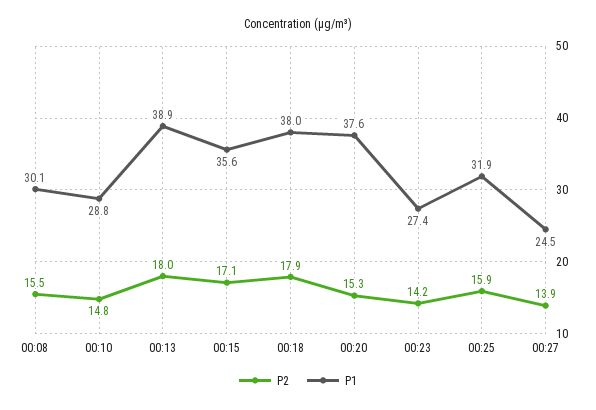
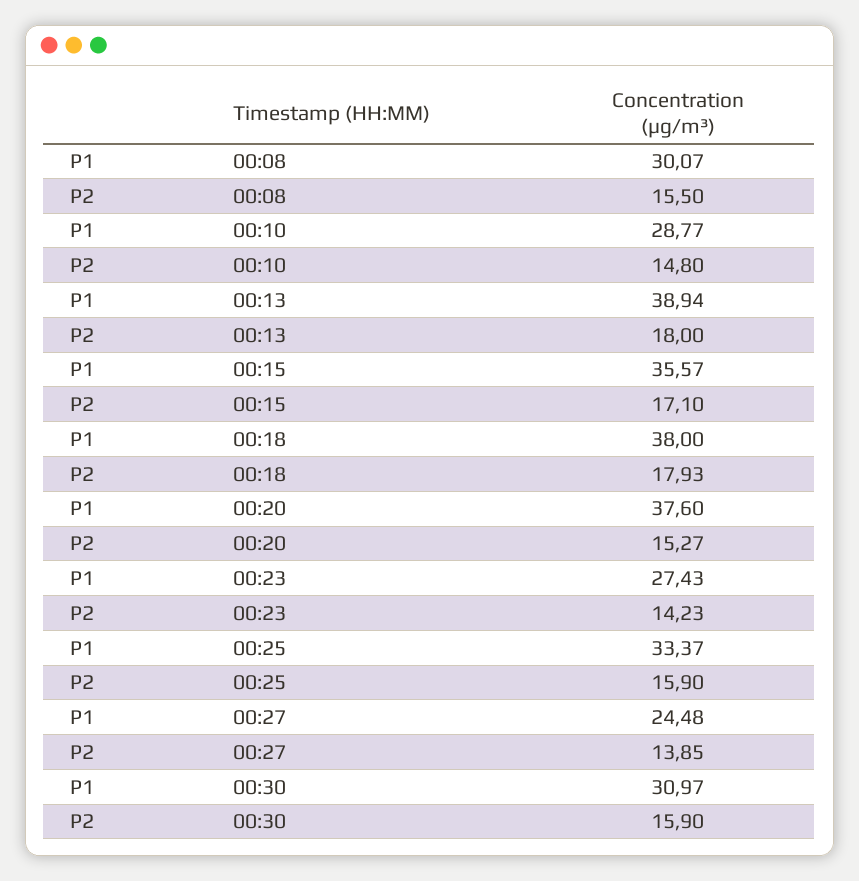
P1, 00:25: 31.9 -> 33.37
P1, 00:30: none -> 30.97
P2, 00:30: none -> 15.9

